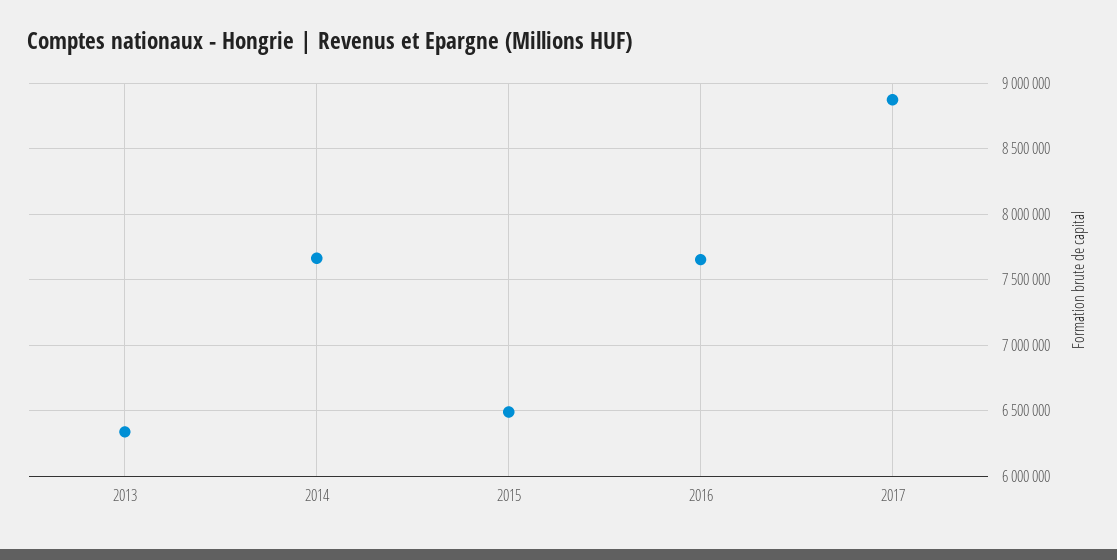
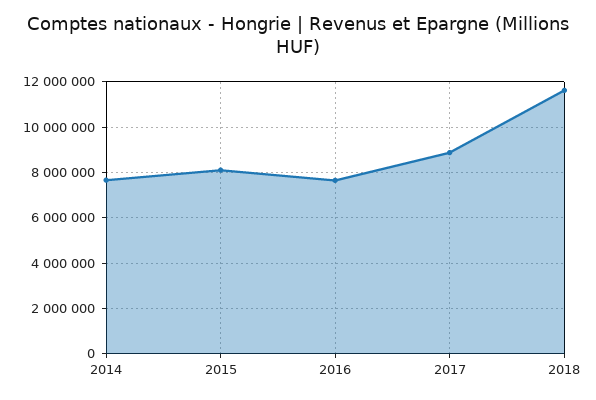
2013: 6350000 -> none
2015: 6500000 -> 8000000
2018: none -> 11500000

